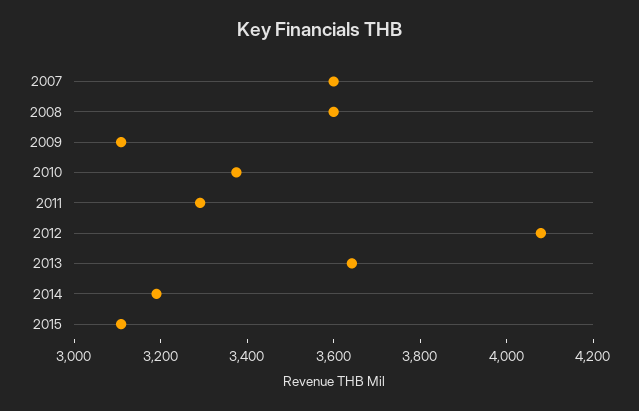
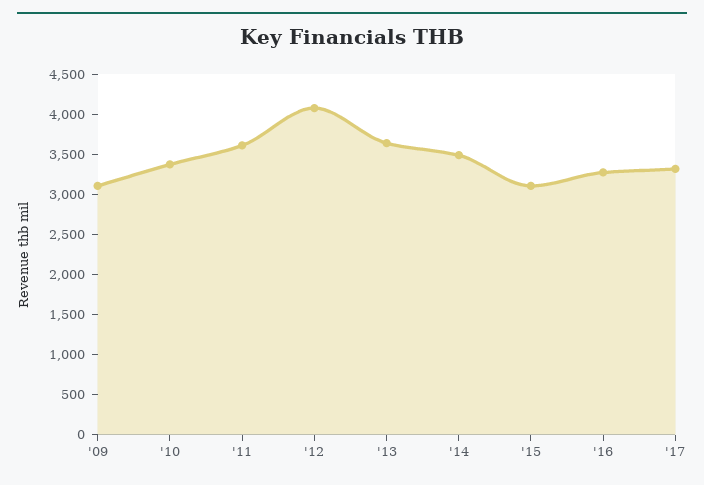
2007: 3600 -> none
2008: 3600 -> none
2011: 3300 -> 3600
2014: 3200 -> 3500
'16: none -> 3300
'17: none -> 3300

